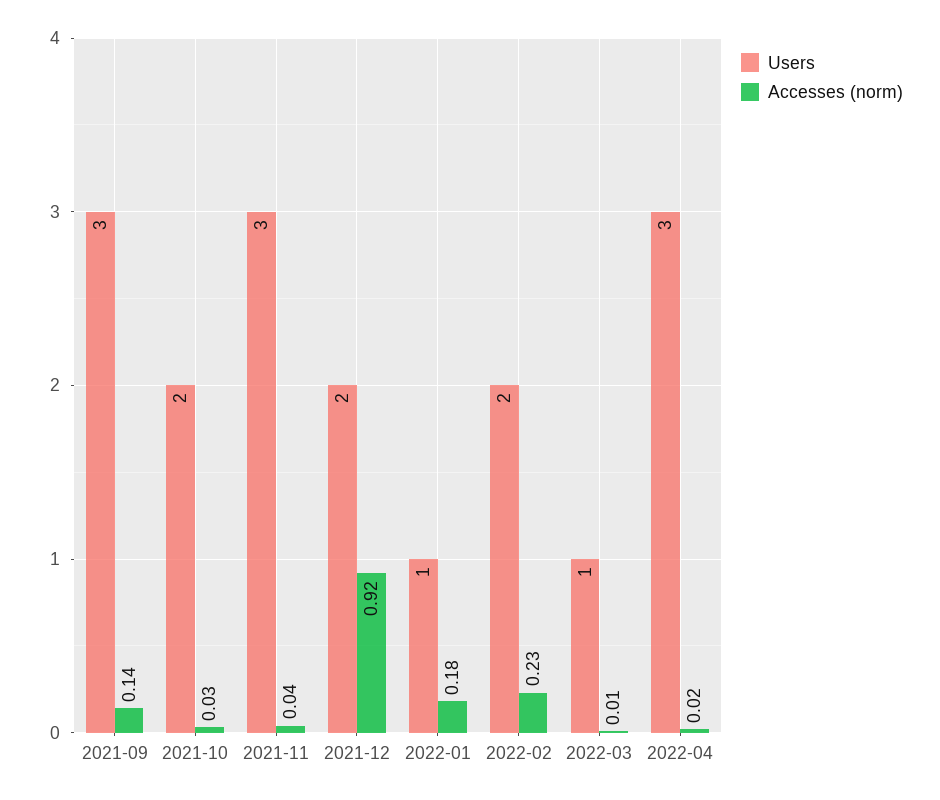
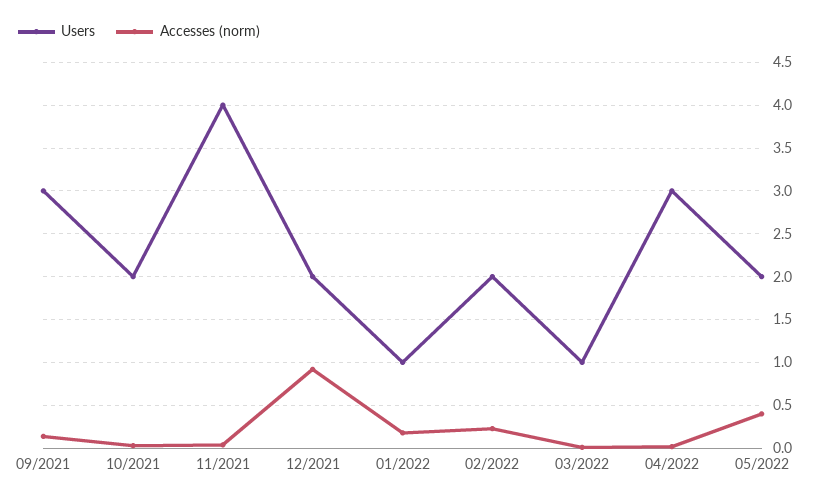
Users, 2021-11: 3 -> 4
Users, 05/2022: none -> 2
Accesses (norm), 05/2022: none -> 0.4

